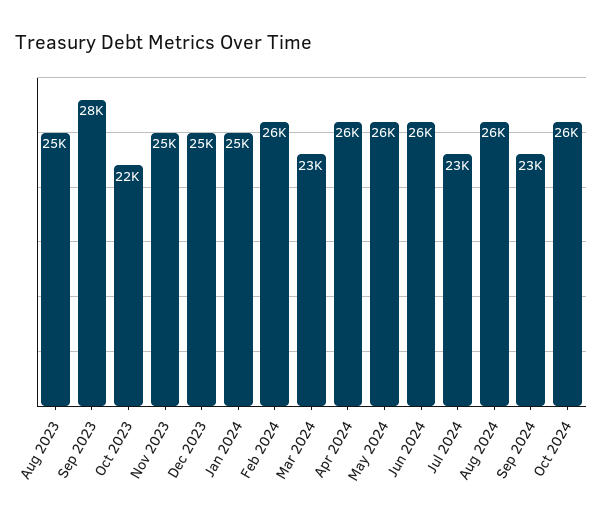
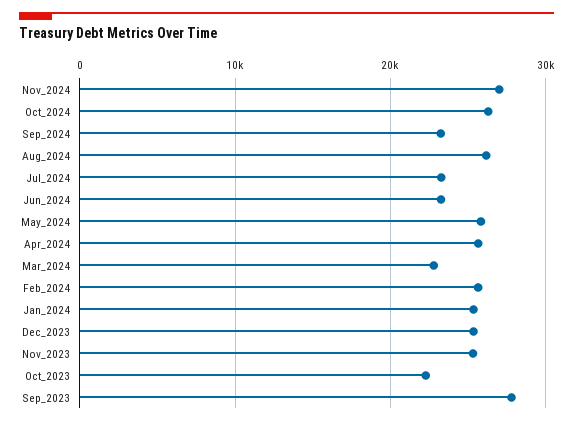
Aug 2023: 25000 -> none
Jun 2024: 26000 -> 23000
Nov_2024: none -> 27000

